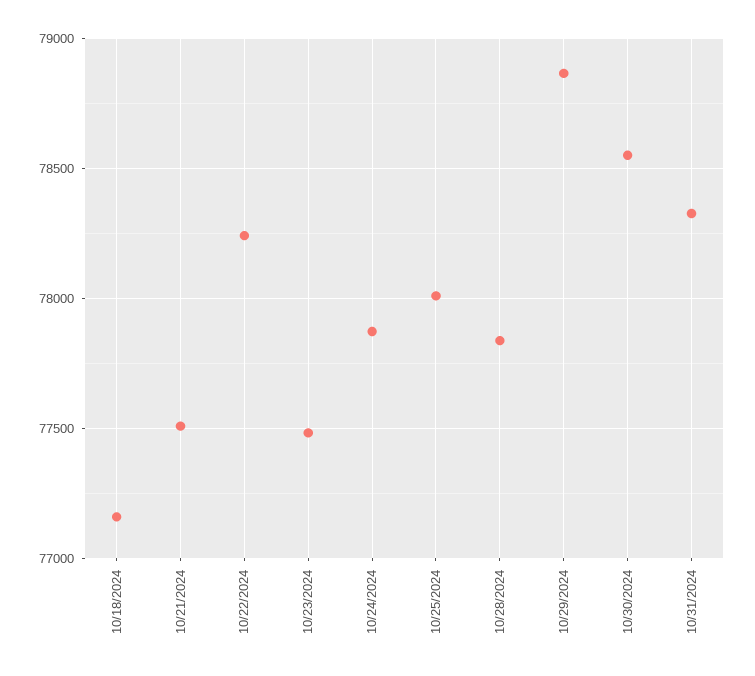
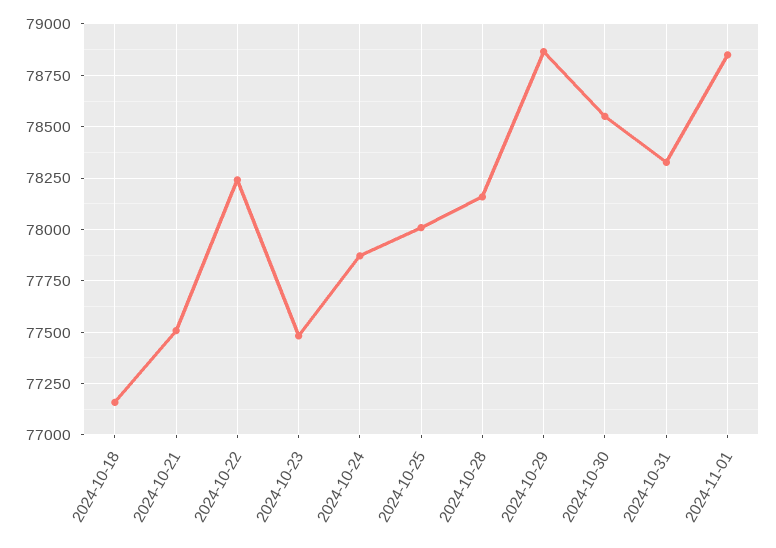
10/28/2024: 77850 -> 78150
2024-11-01: none -> 78850

